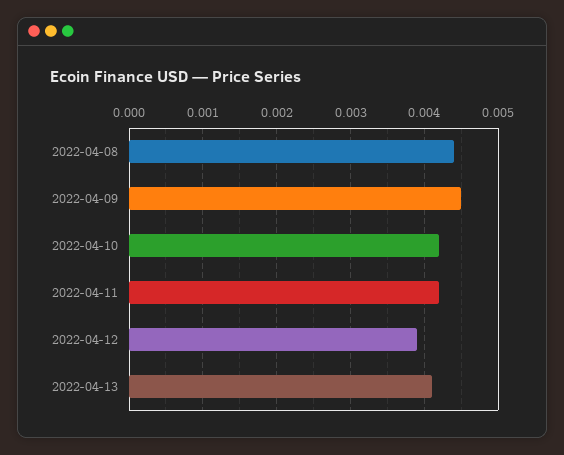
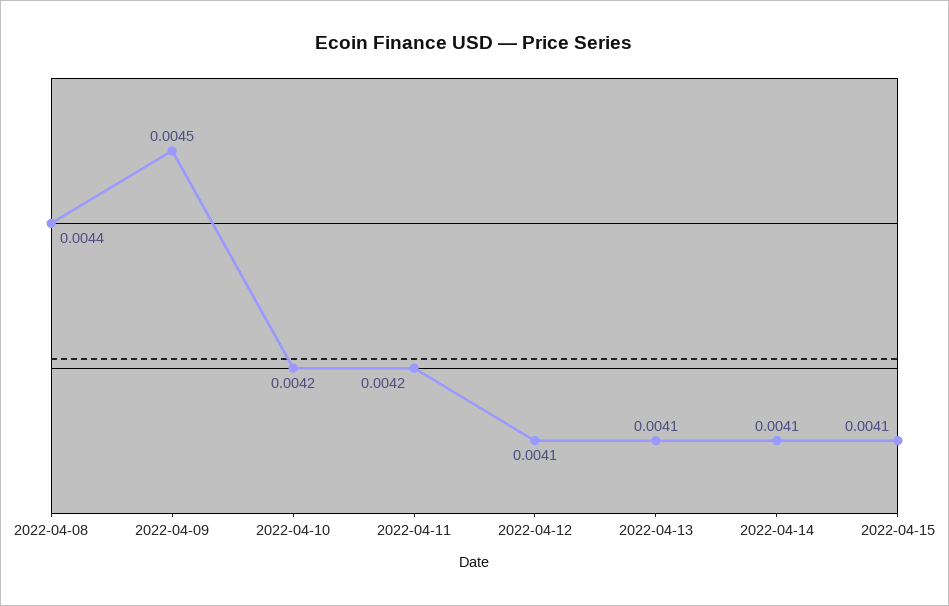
2022-04-12: 0.0039 -> 0.0041
2022-04-14: none -> 0.0041
2022-04-15: none -> 0.0041

